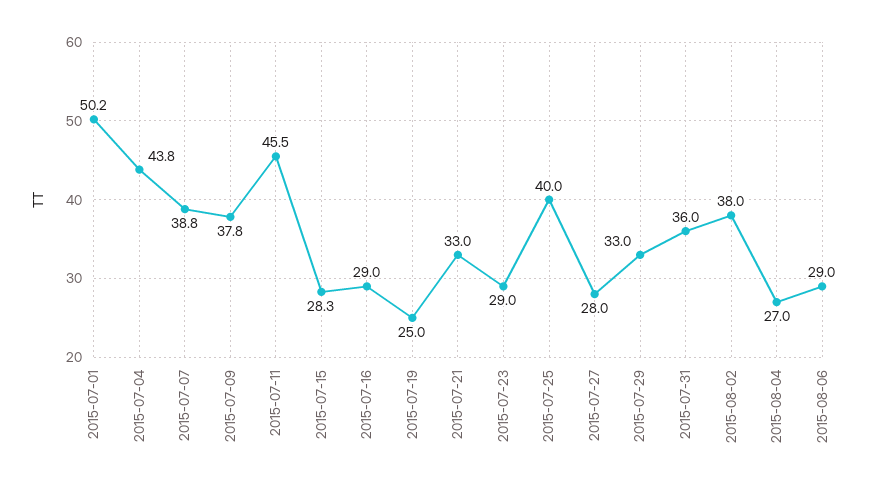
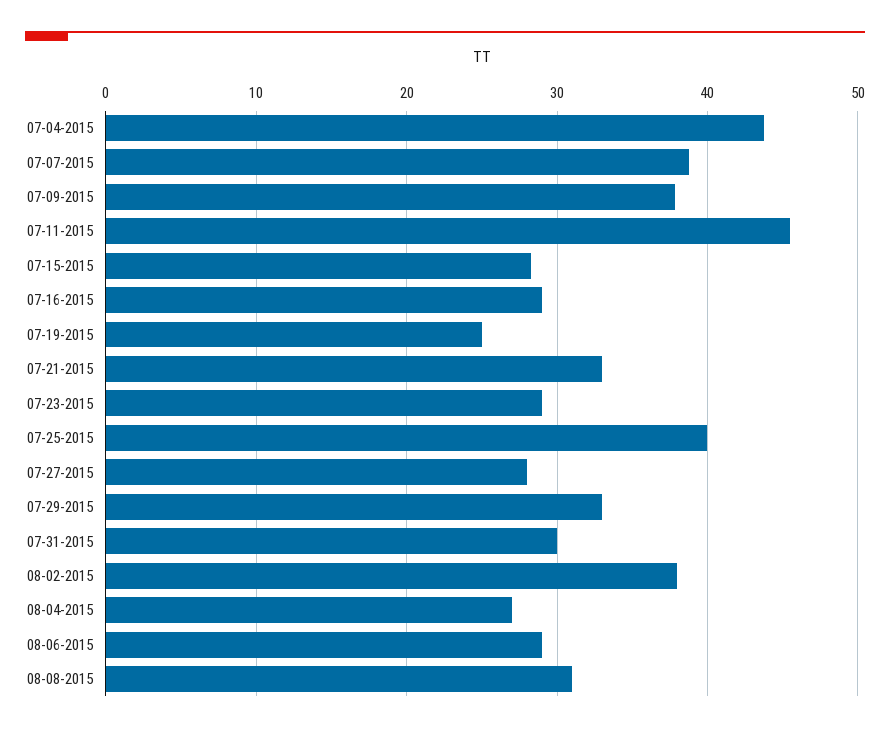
2015-07-01: 50.2 -> none
2015-07-31: 36 -> 30
08-08-2015: none -> 31

